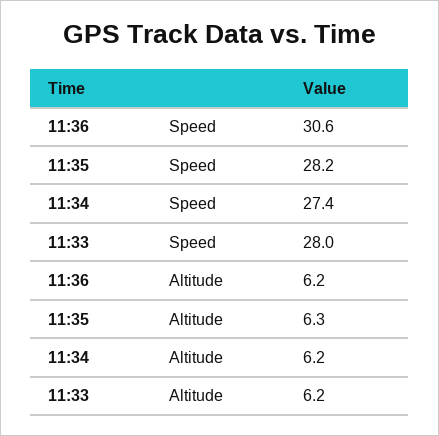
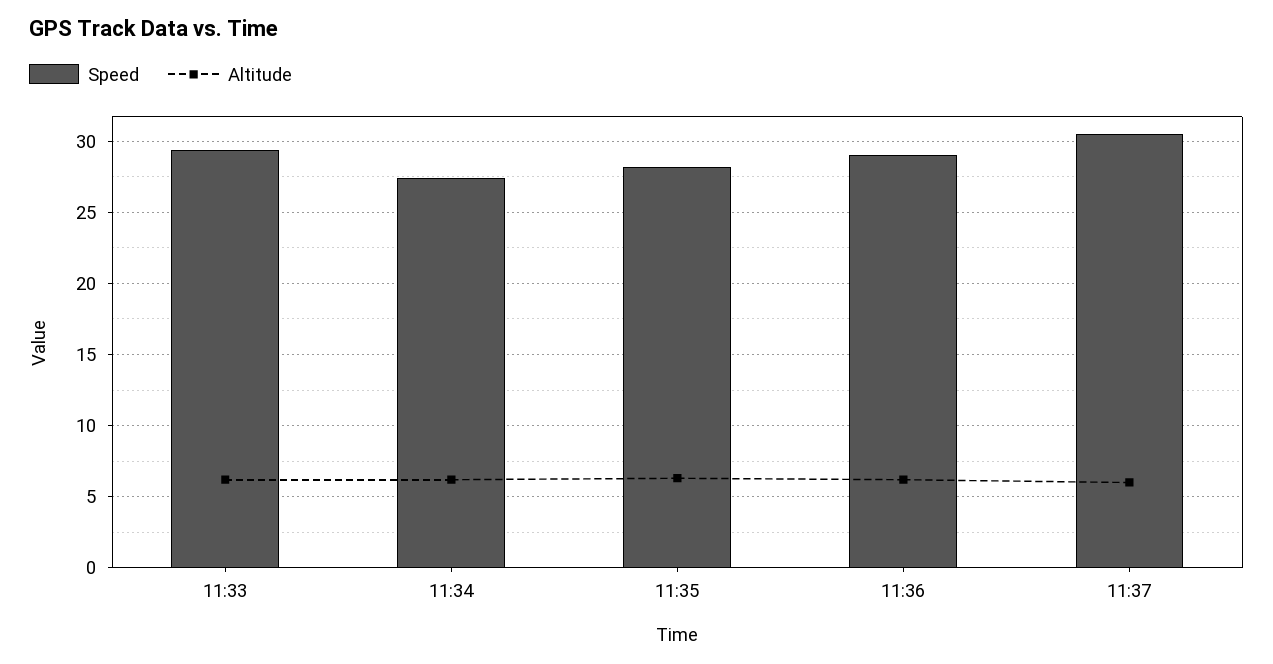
Speed, 11:36: 30.6 -> 29
Speed, 11:33: 28 -> 29.5
Speed, 11:37: none -> 30.5
Altitude, 11:37: none -> 6

